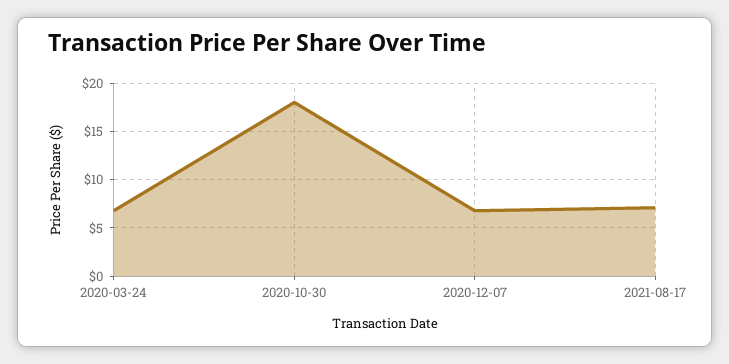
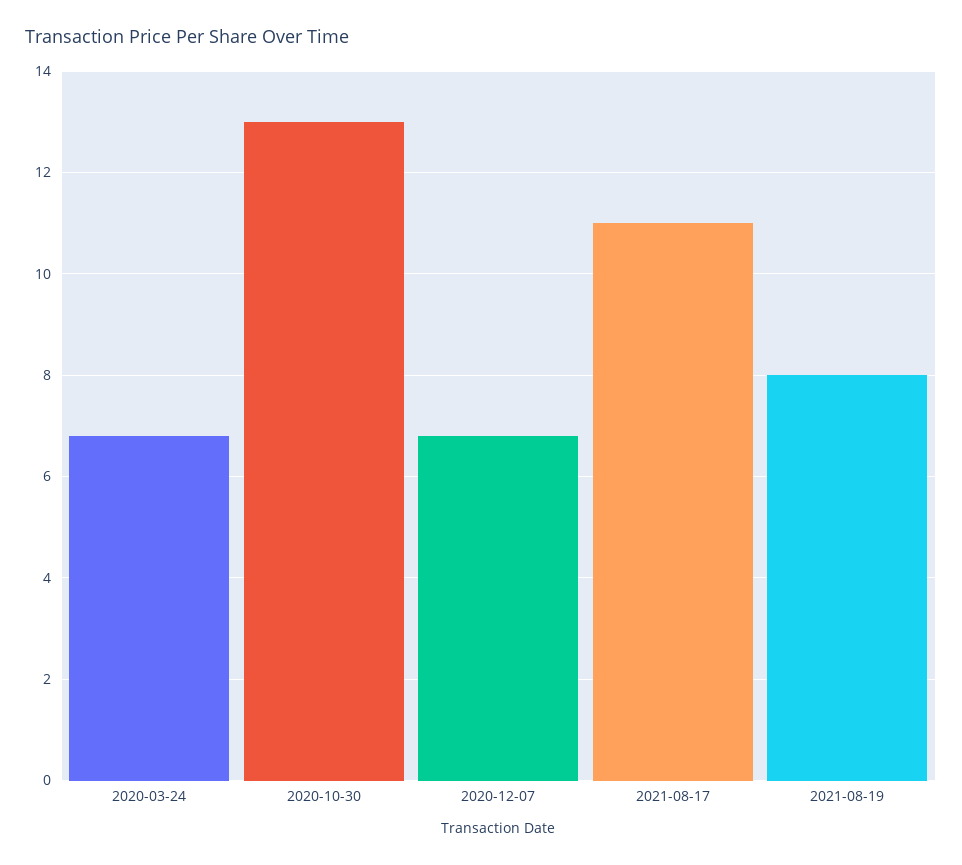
2020-10-30: 18 -> 13
2021-08-17: 7 -> 11
2021-08-19: none -> 8

